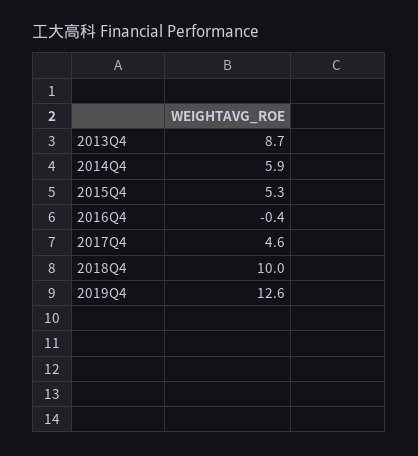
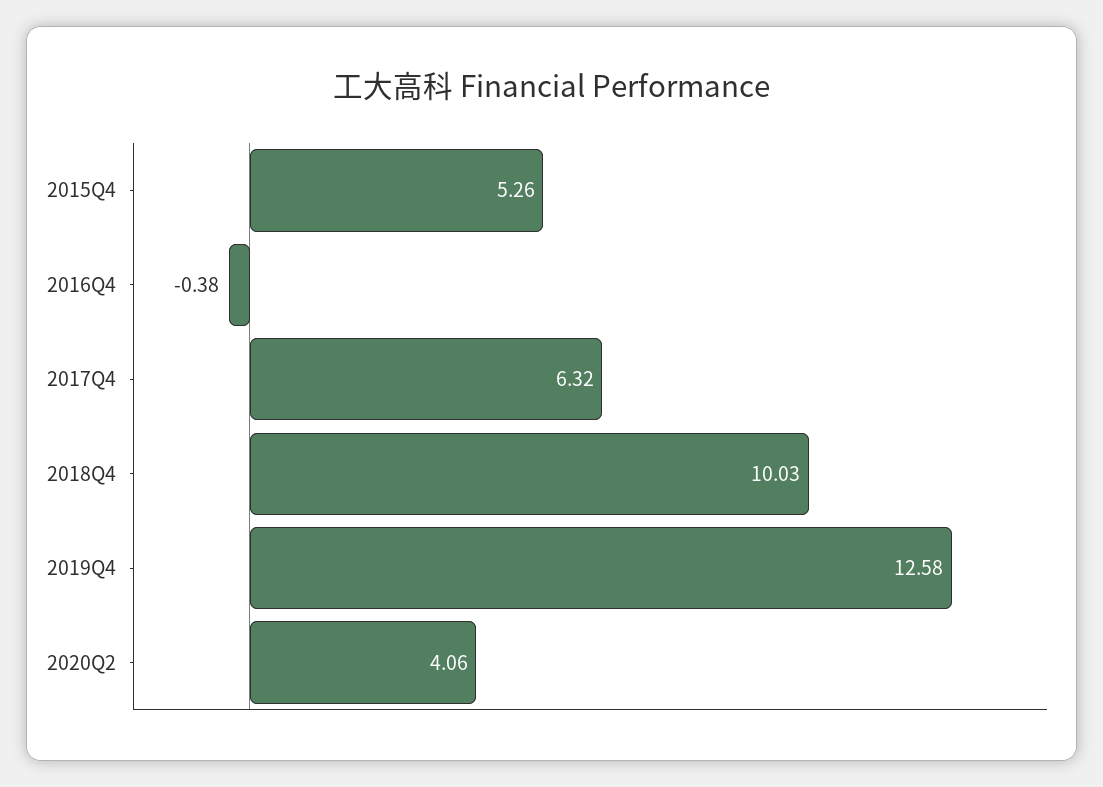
2013Q4: 8.7 -> none
2014Q4: 5.9 -> none
2017Q4: 4.6 -> 6.32
2020Q2: none -> 4.06

